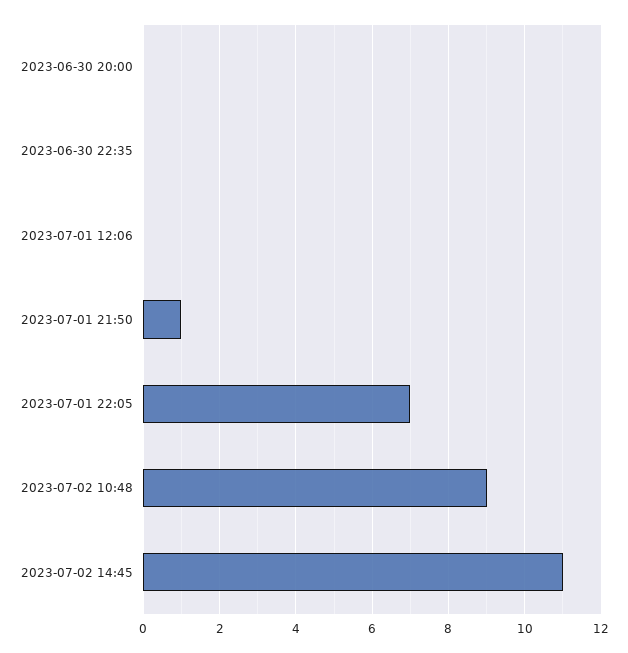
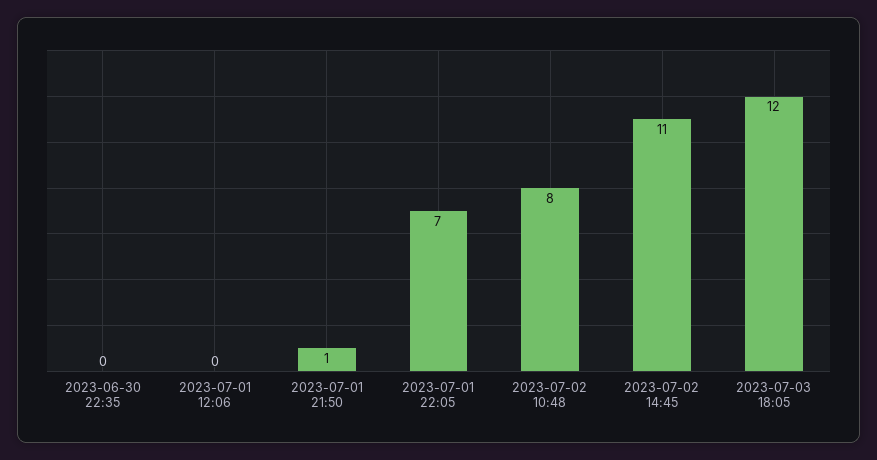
2023-06-30 20:00: 0 -> none
2023-07-02 10:48: 9 -> 8
2023-07-03 18:05: none -> 12

